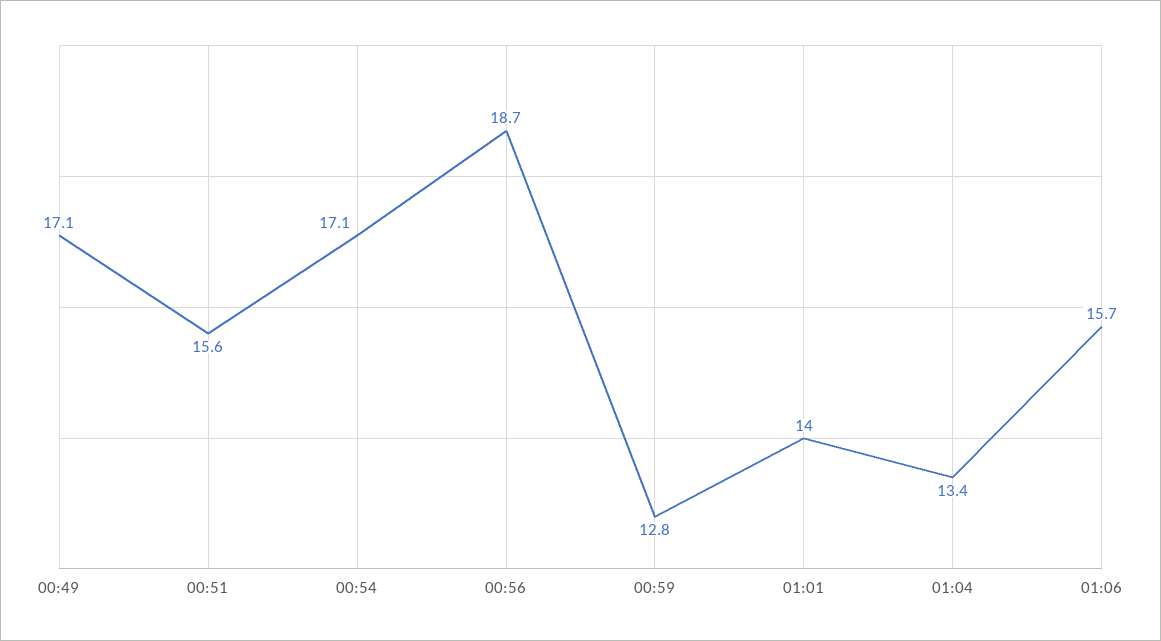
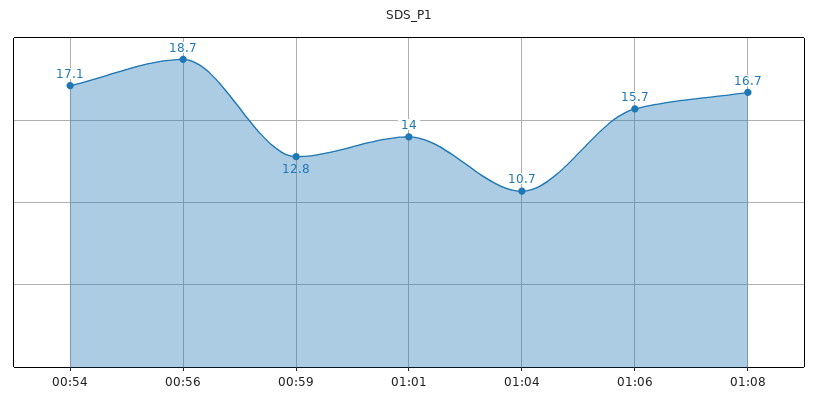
00:49: 17.1 -> none
00:51: 15.6 -> none
01:04: 13.4 -> 10.7
01:08: none -> 16.7

